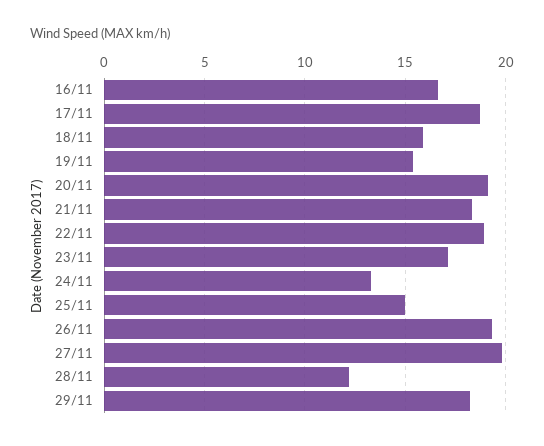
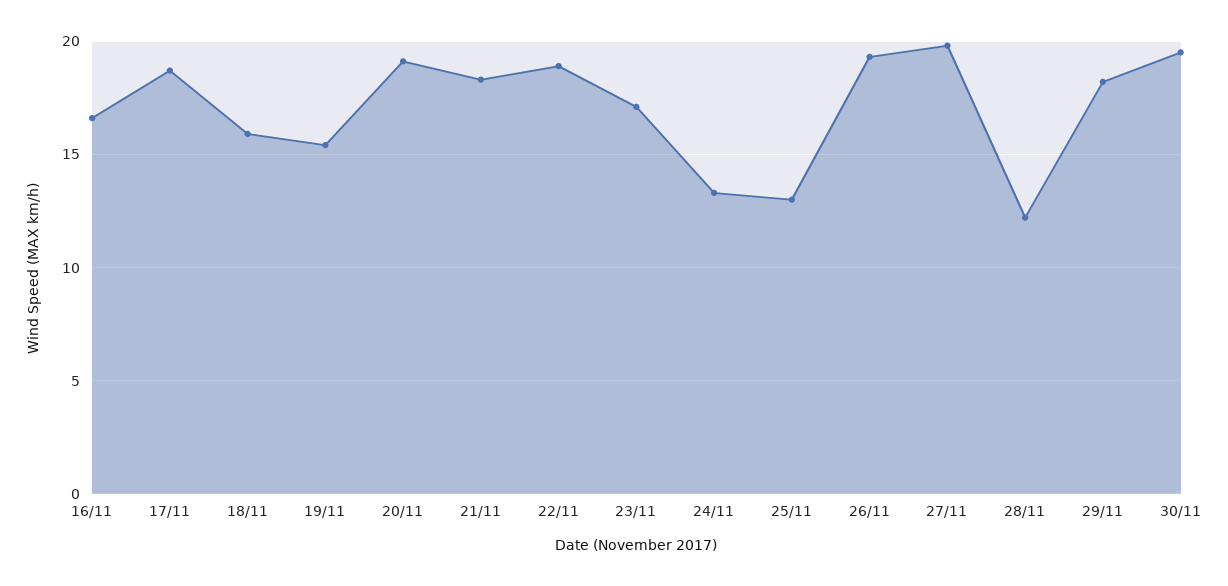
25/11: 15 -> 13
30/11: none -> 19.5

